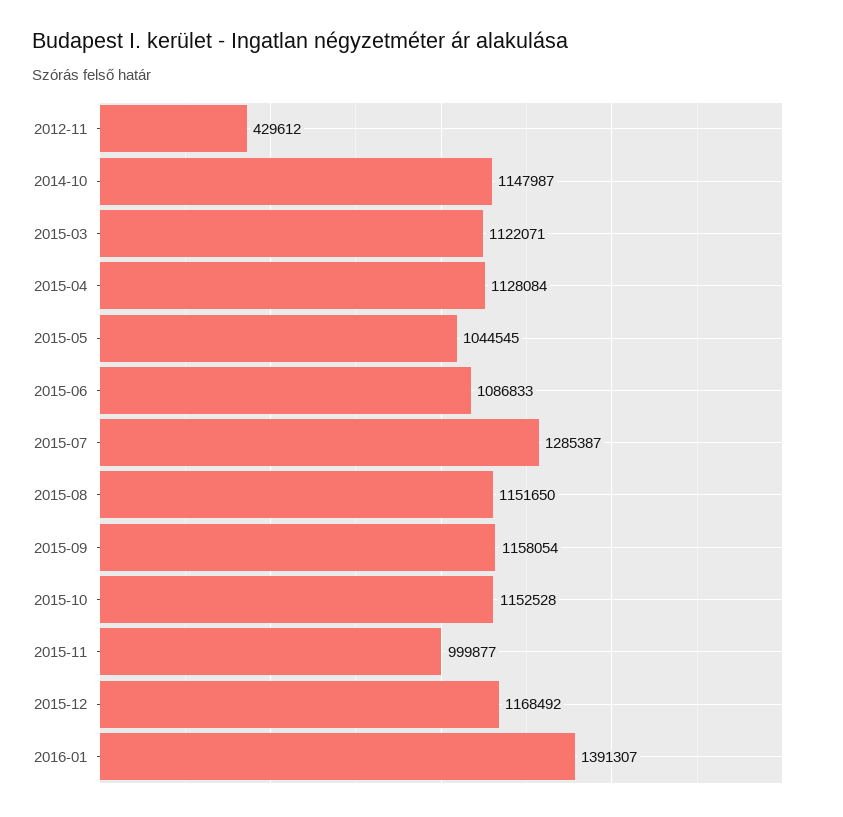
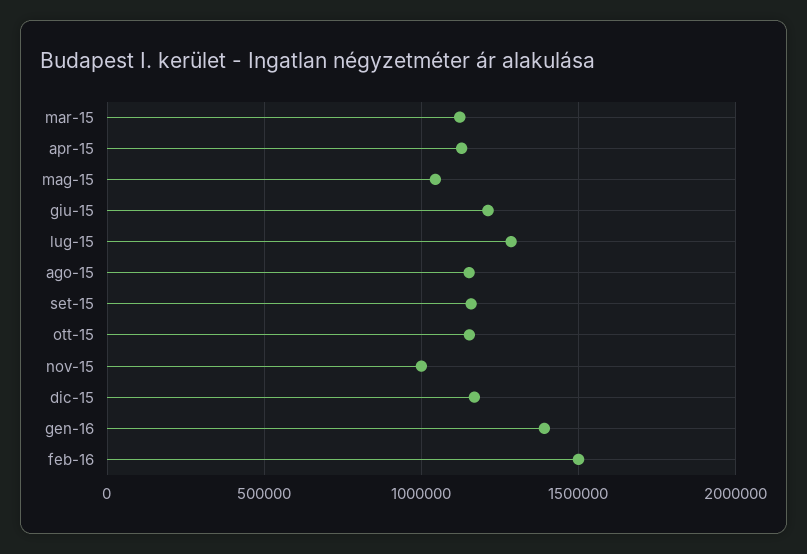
2012-11: 429612 -> none
2014-10: 1147987 -> none
2015-06: 1086833 -> 1200000
feb-16: none -> 1500000

